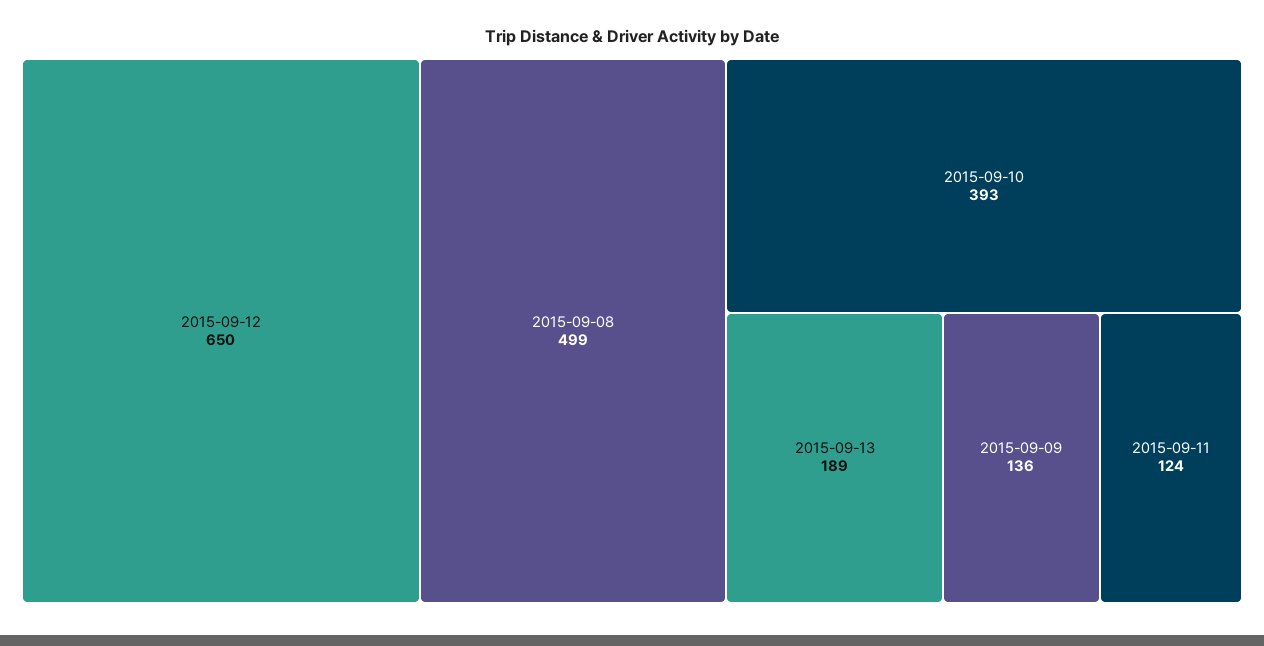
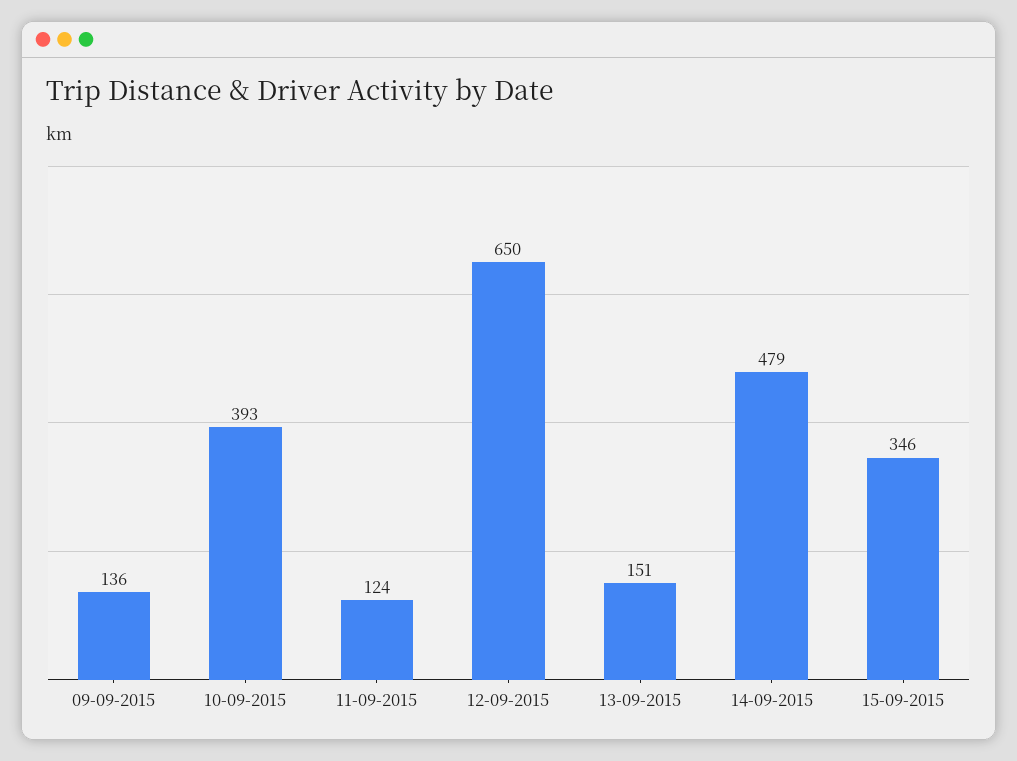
2015-09-08: 499 -> none
2015-09-13: 189 -> 151
14-09-2015: none -> 479
15-09-2015: none -> 346

